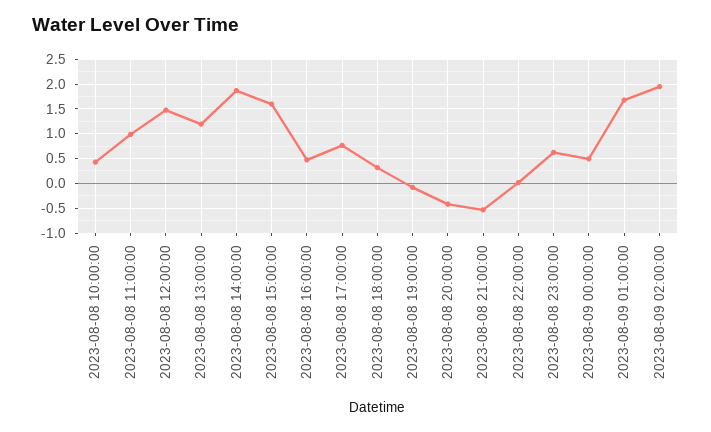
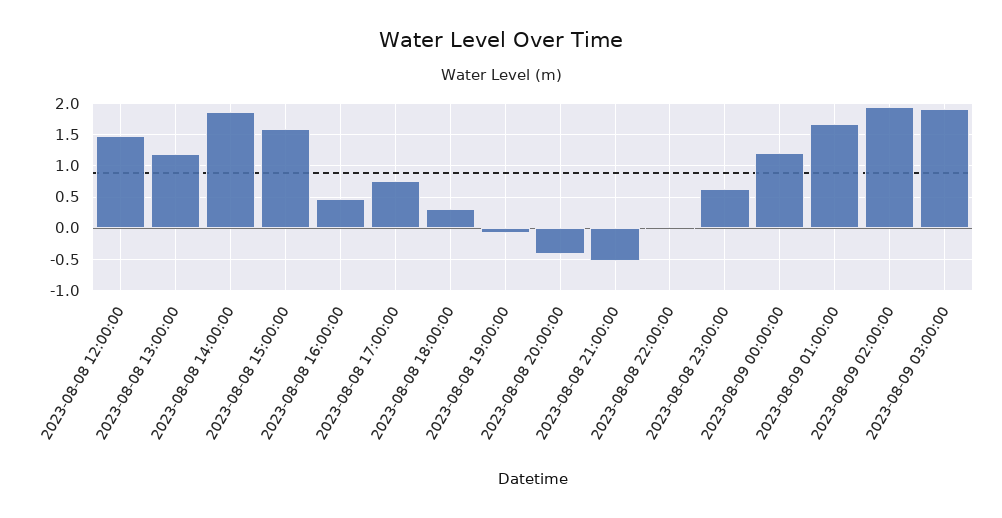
2023-08-08 10:00:00: 0.5 -> none
2023-08-08 11:00:00: 1 -> none
2023-08-09 00:00:00: 0.5 -> 1.2
2023-08-09 03:00:00: none -> 1.9

